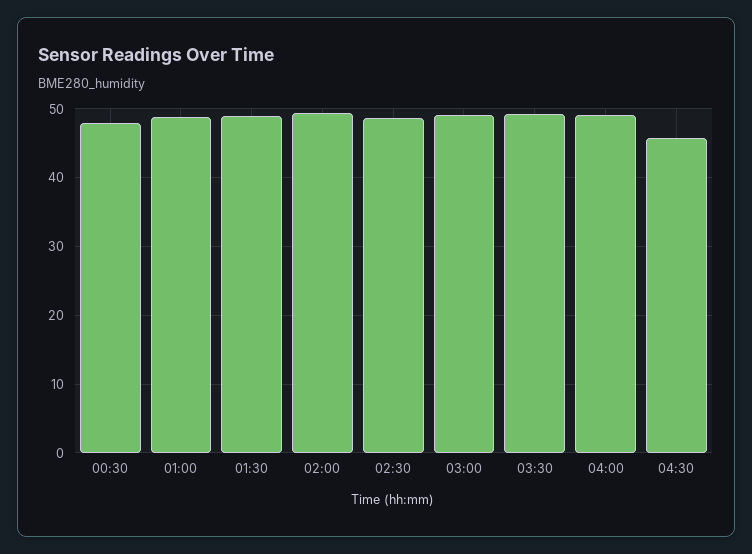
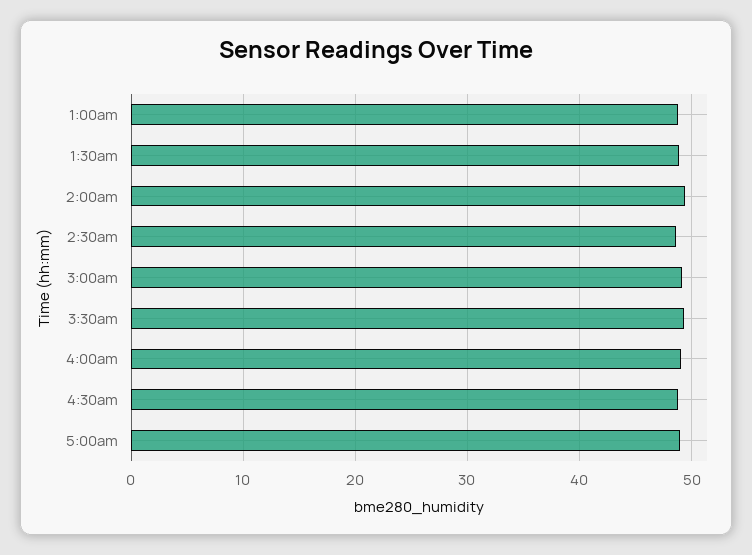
00:30: 48 -> none
04:30: 46 -> 49
5:00am: none -> 49

